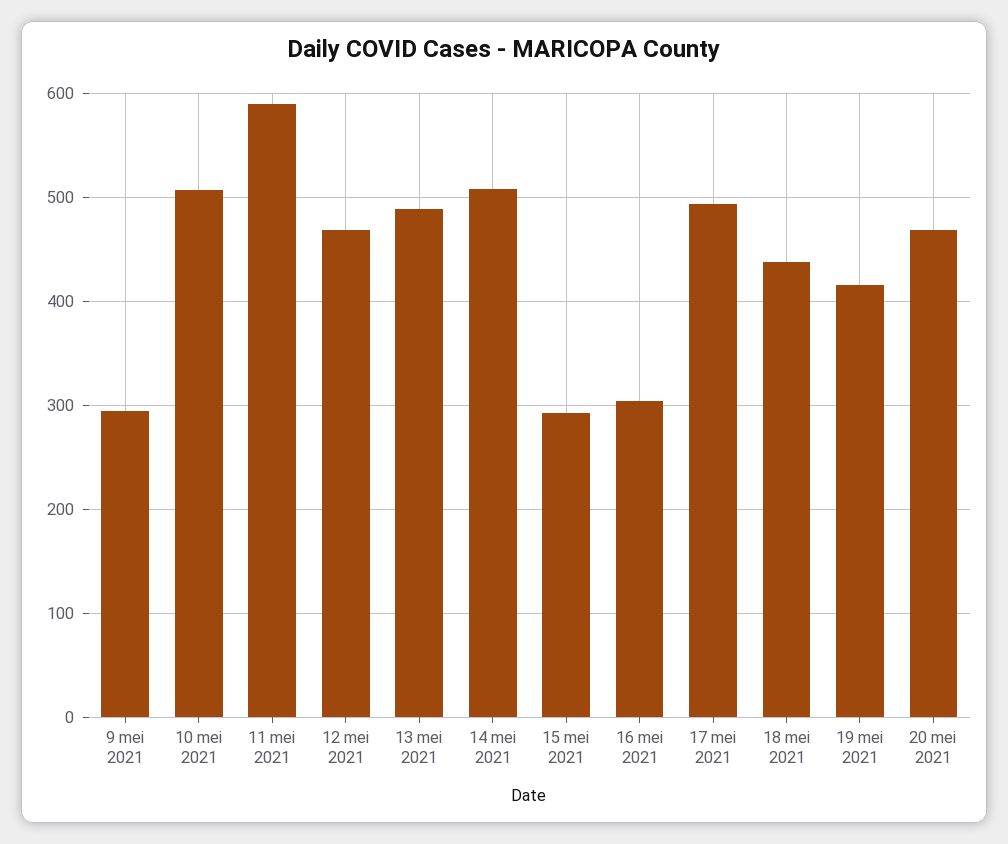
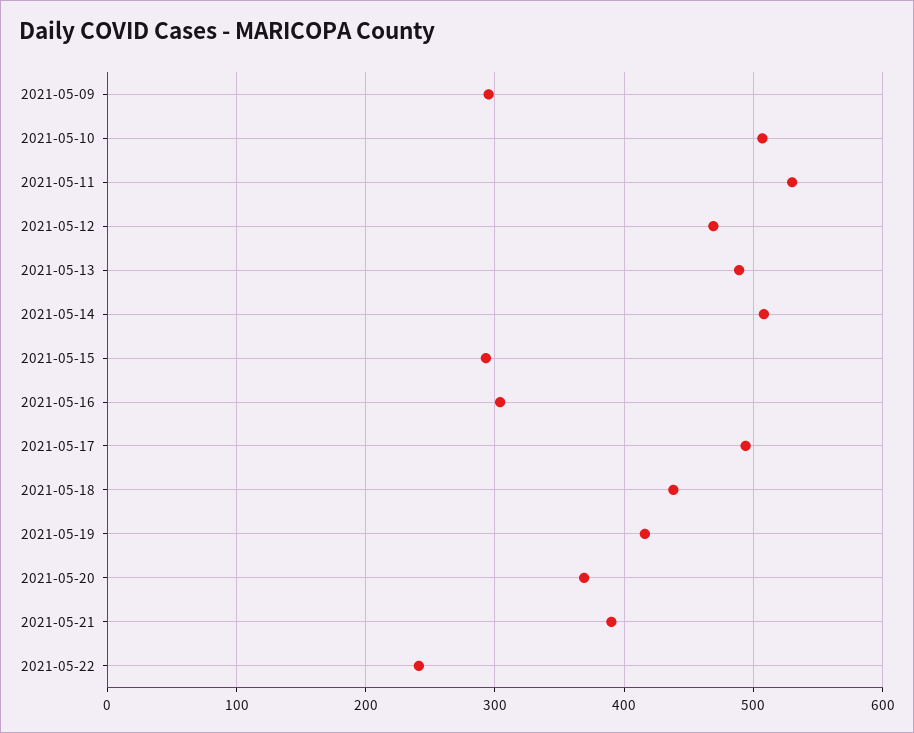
11 mei 2021: 590 -> 530
20 mei 2021: 470 -> 370
2021-05-21: none -> 390
2021-05-22: none -> 240

